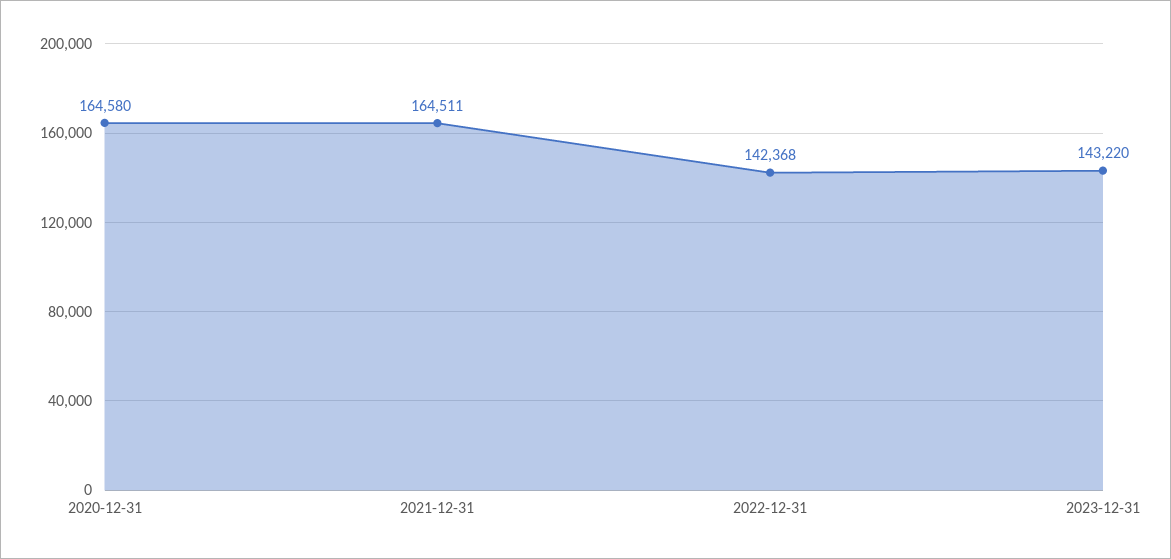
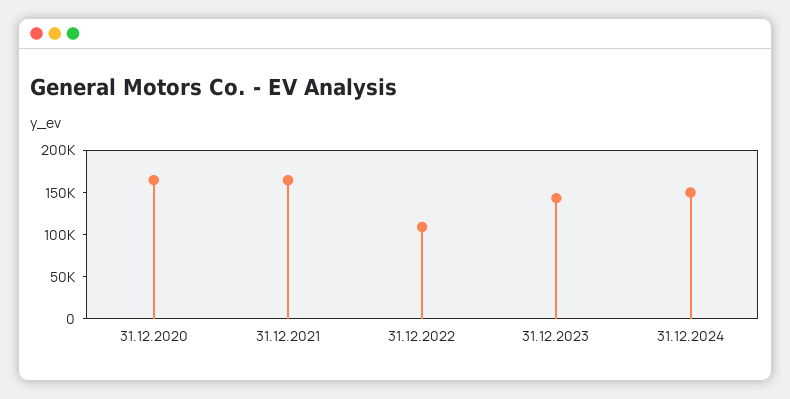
2022-12-31: 142368 -> 110000
31.12.2024: none -> 150000

